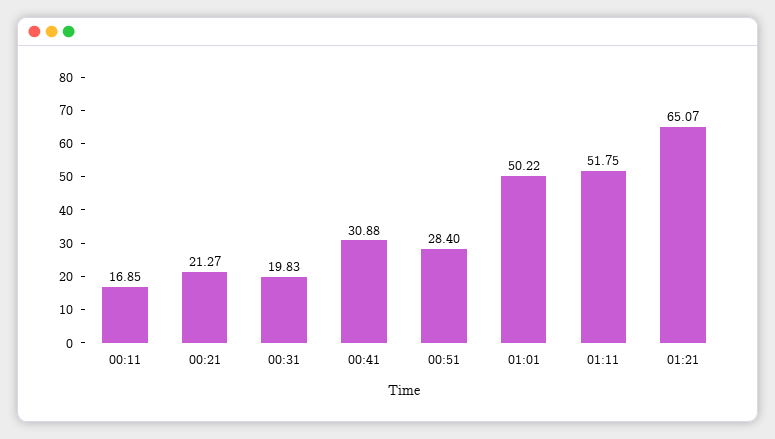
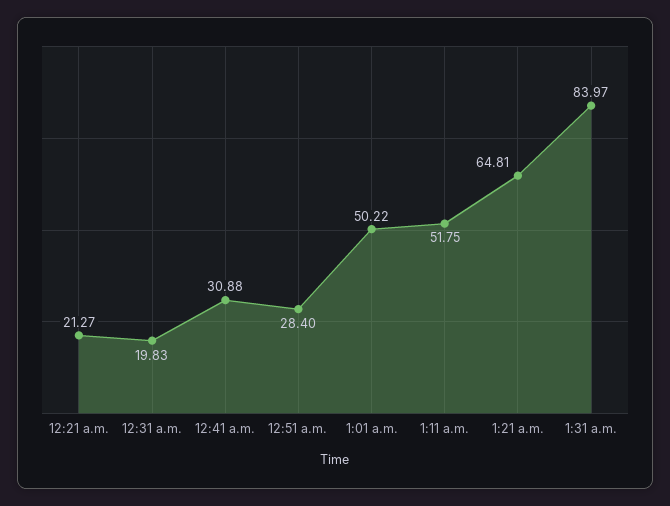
00:11: 16.85 -> none
01:21: 65.07 -> 64.81
1:31 a.m.: none -> 83.97

